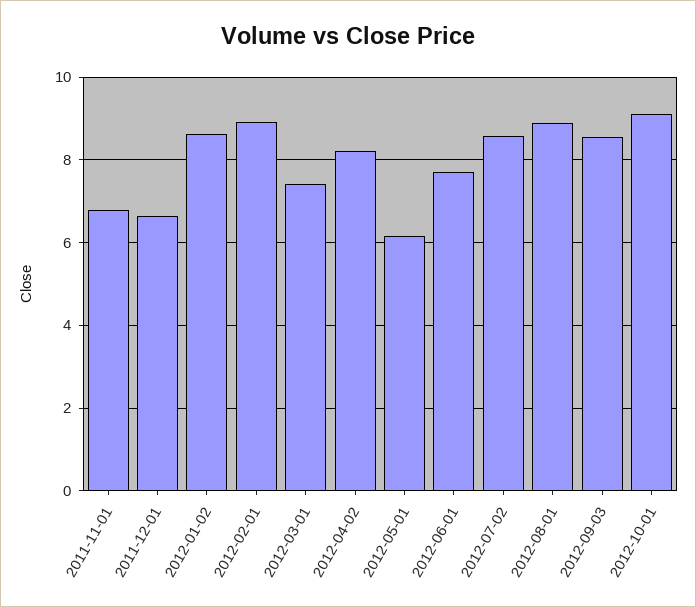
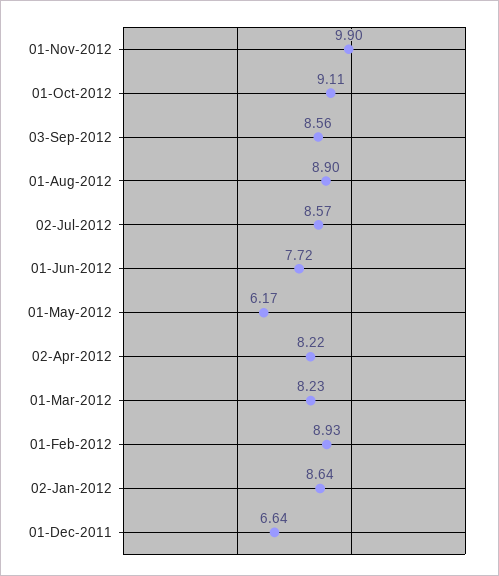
2011-11-01: 6.8 -> none
2012-03-01: 7.4 -> 8.23
01-Nov-2012: none -> 9.9

